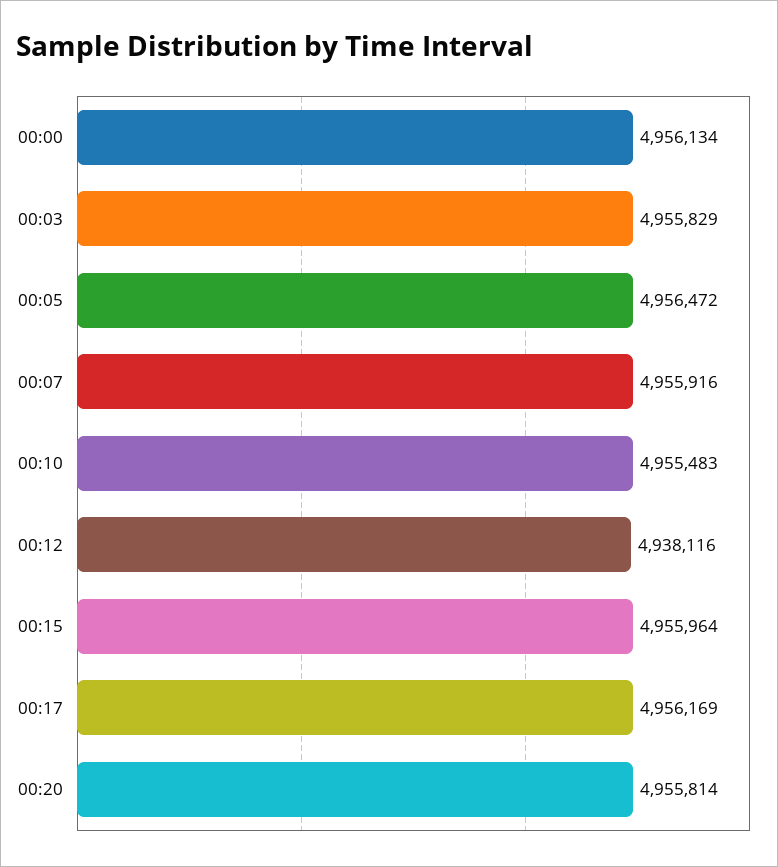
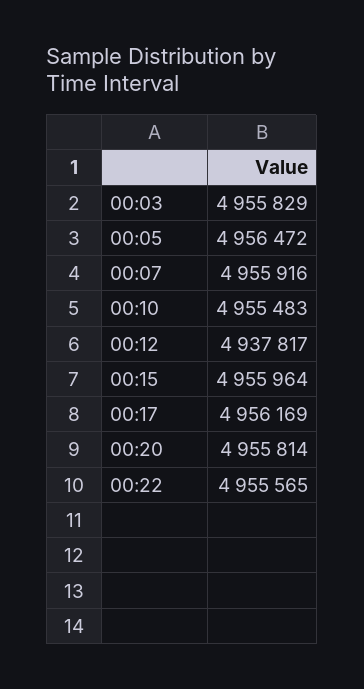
00:00: 4956134 -> none
00:12: 4938116 -> 4937817
00:22: none -> 4955565

